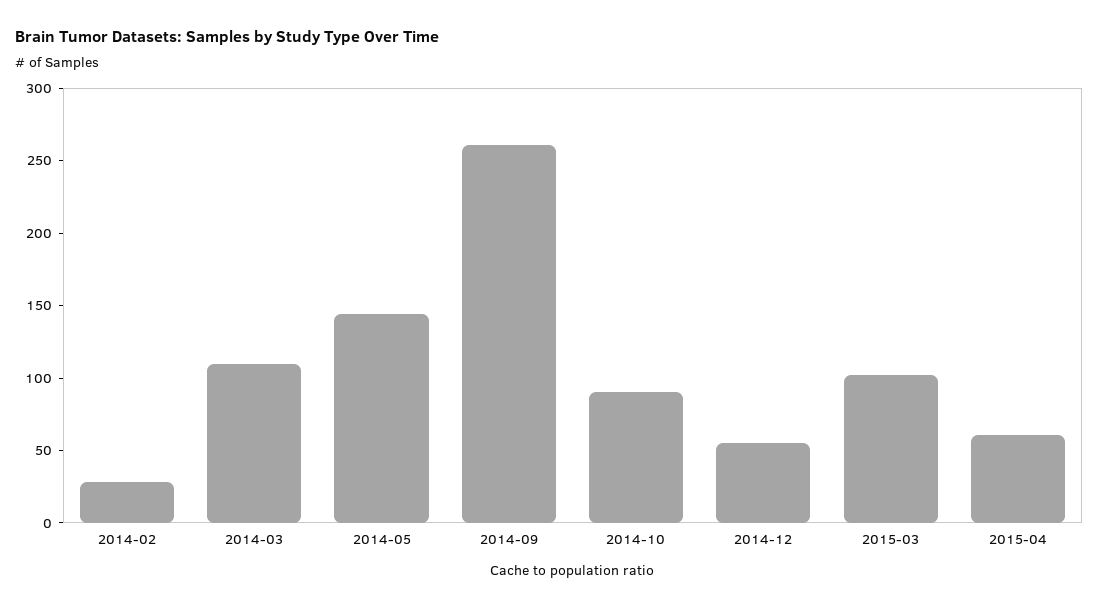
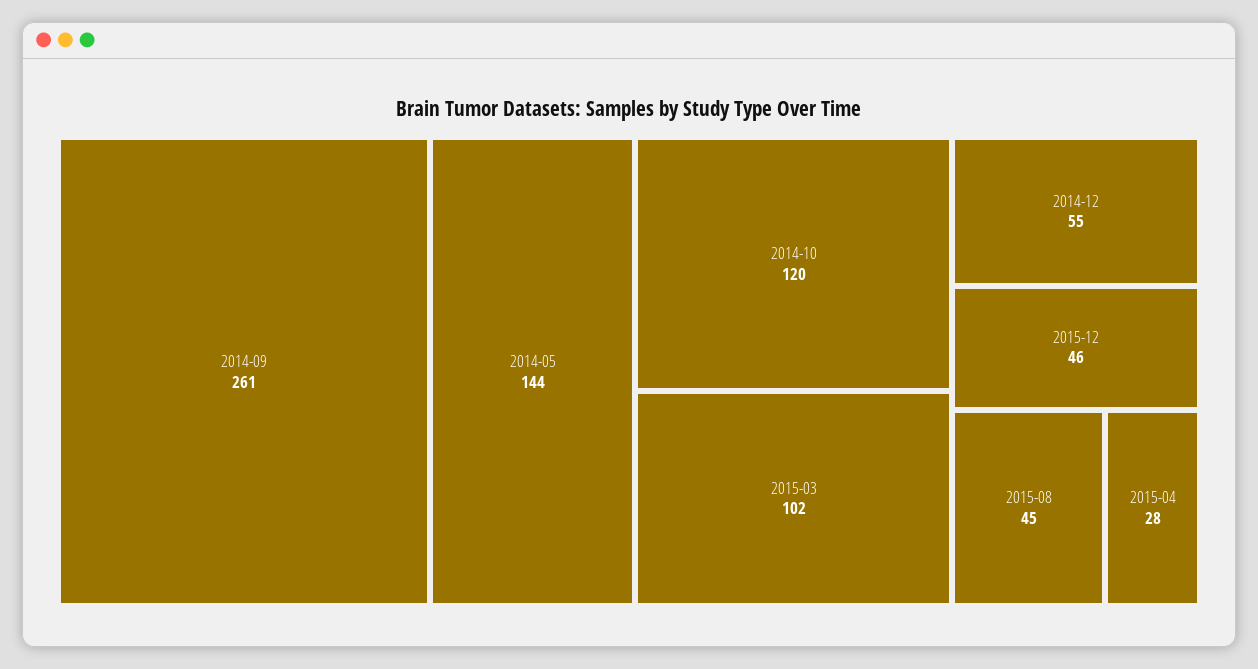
2014-02: 30 -> none
2014-03: 110 -> none
2014-10: 90 -> 120
2015-04: 60 -> 28
2015-12: none -> 46
2015-08: none -> 45

